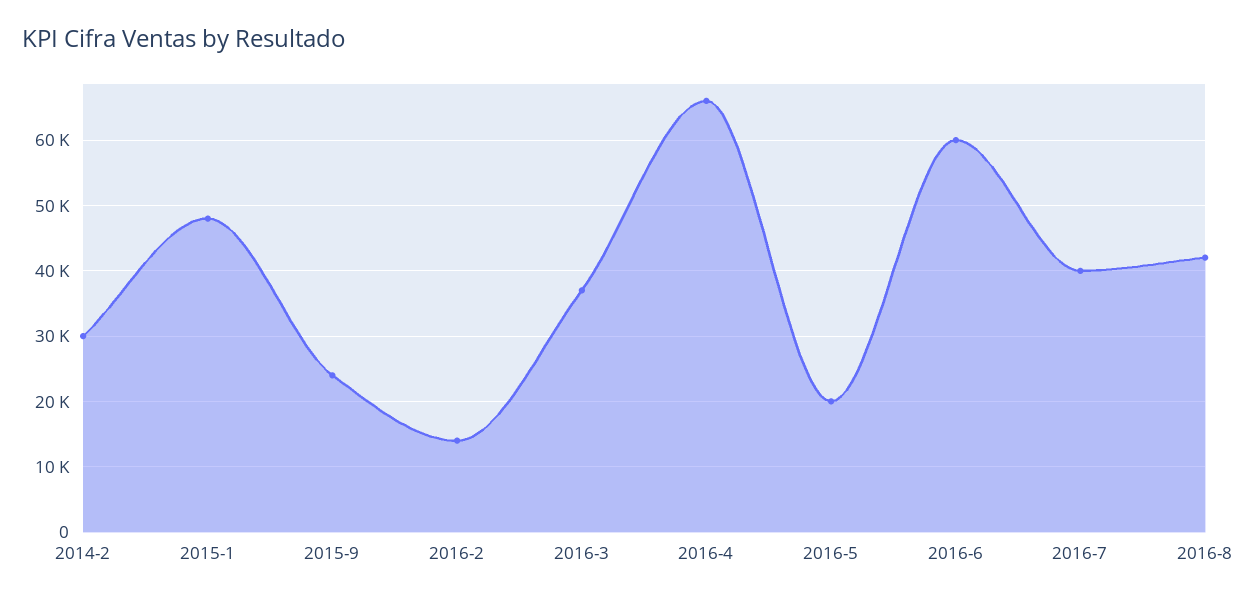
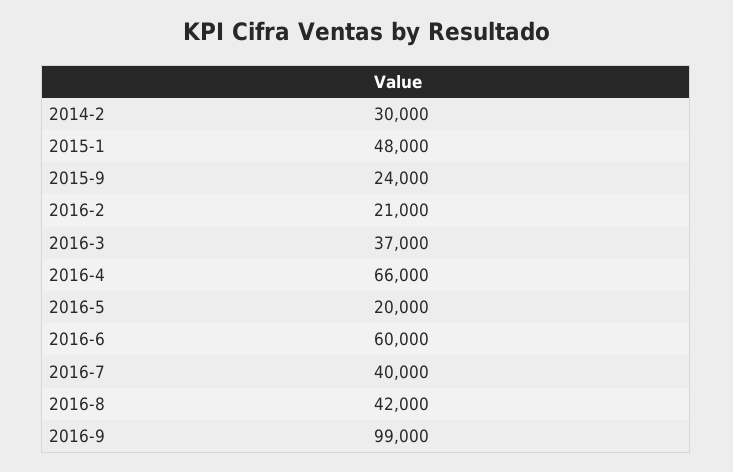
2016-2: 14000 -> 21000
2016-9: none -> 99000

